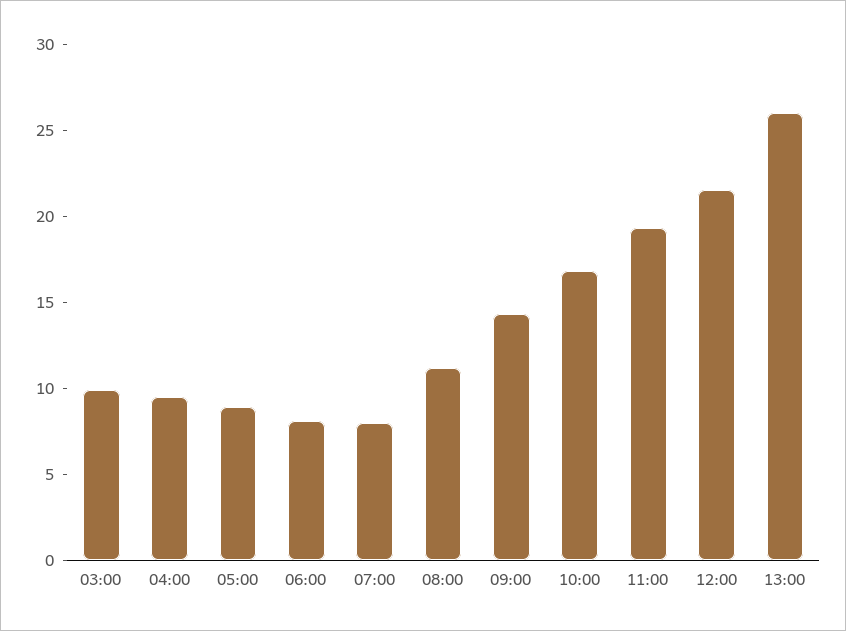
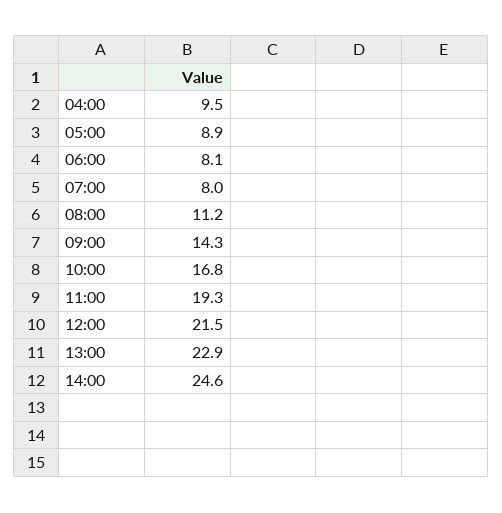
03:00: 10 -> none
13:00: 26 -> 22.9
14:00: none -> 24.6

